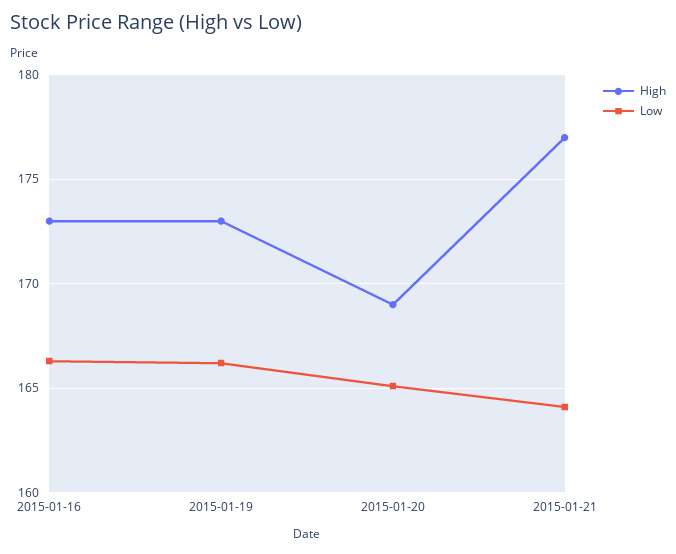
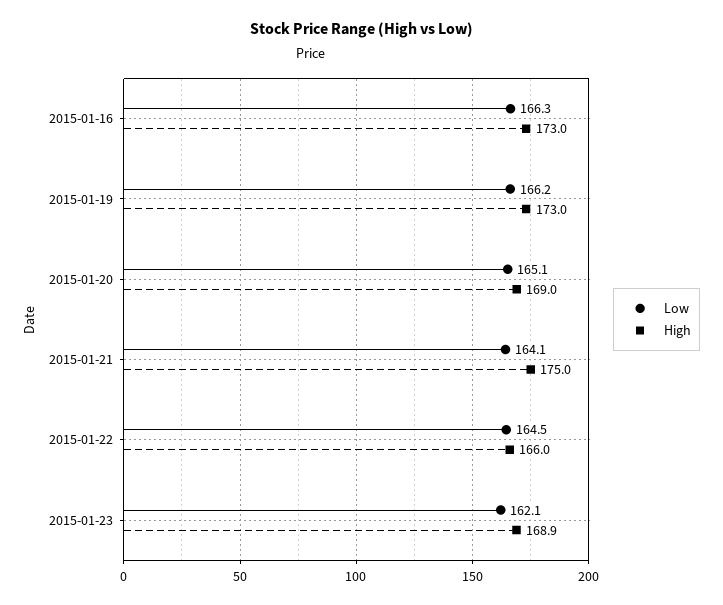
High, 2015-01-21: 177 -> 175
Low, 2015-01-22: none -> 164.5
High, 2015-01-22: none -> 166
Low, 2015-01-23: none -> 162.1
High, 2015-01-23: none -> 168.9

